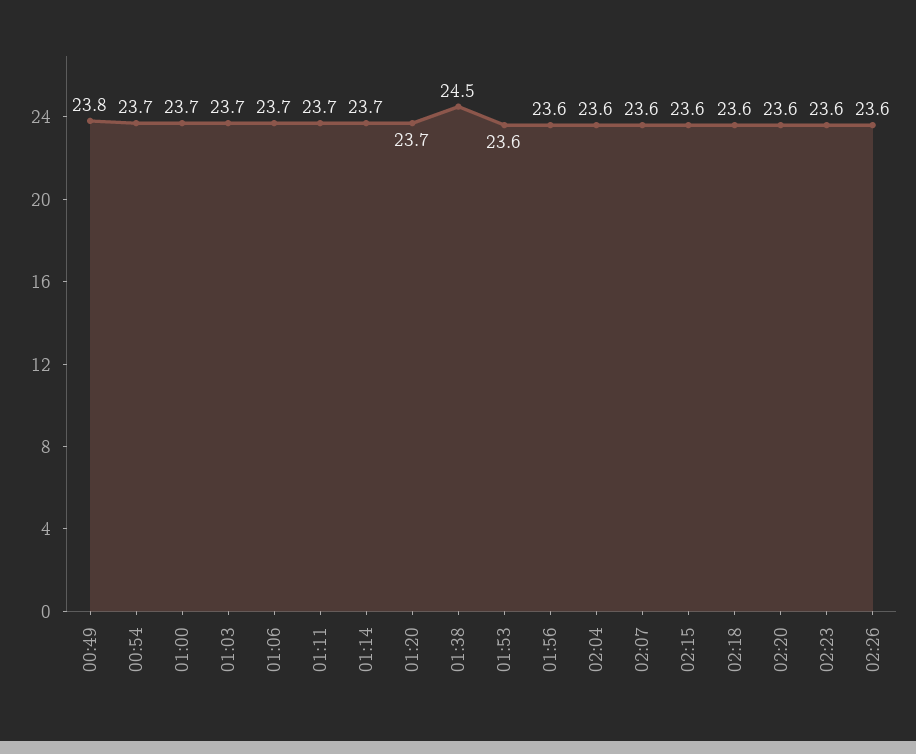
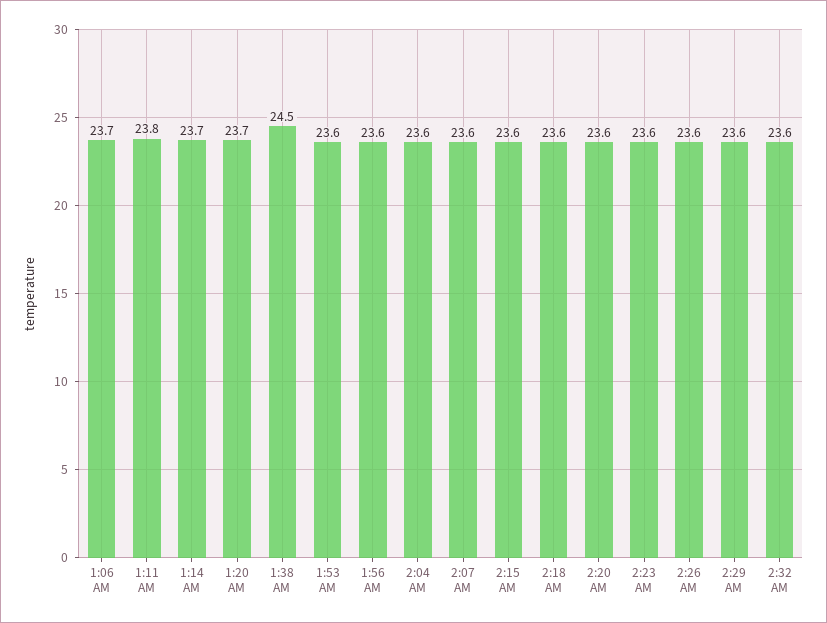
00:49: 23.8 -> none
00:54: 23.7 -> none
01:00: 23.7 -> none
01:03: 23.7 -> none
01:11: 23.7 -> 23.8
2:29 AM: none -> 23.6
2:32 AM: none -> 23.6

